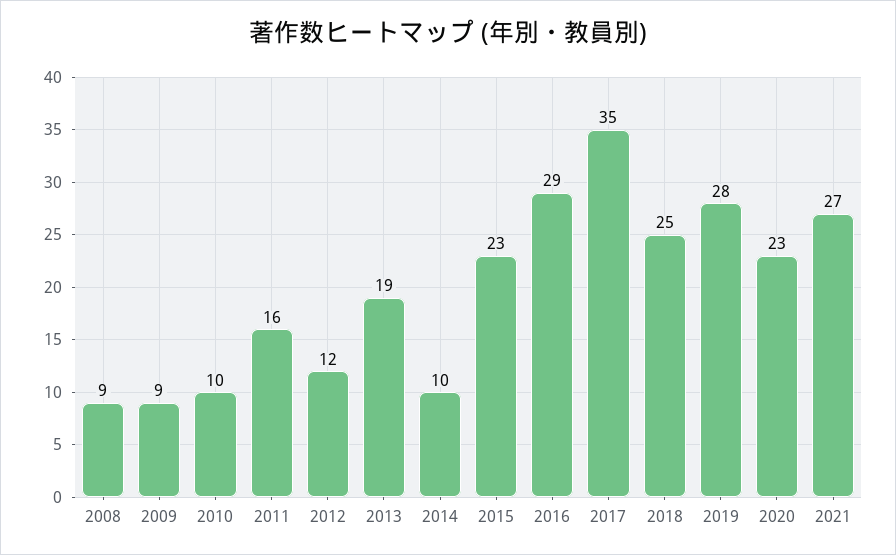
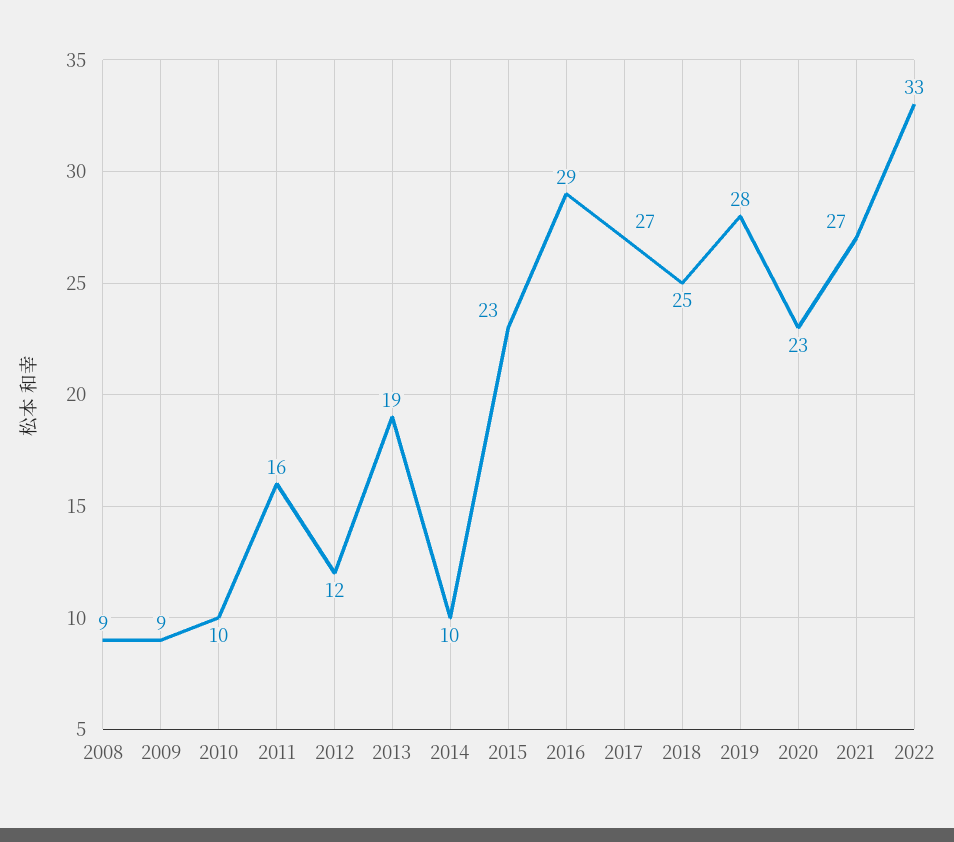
2017: 35 -> 27
2022: none -> 33

